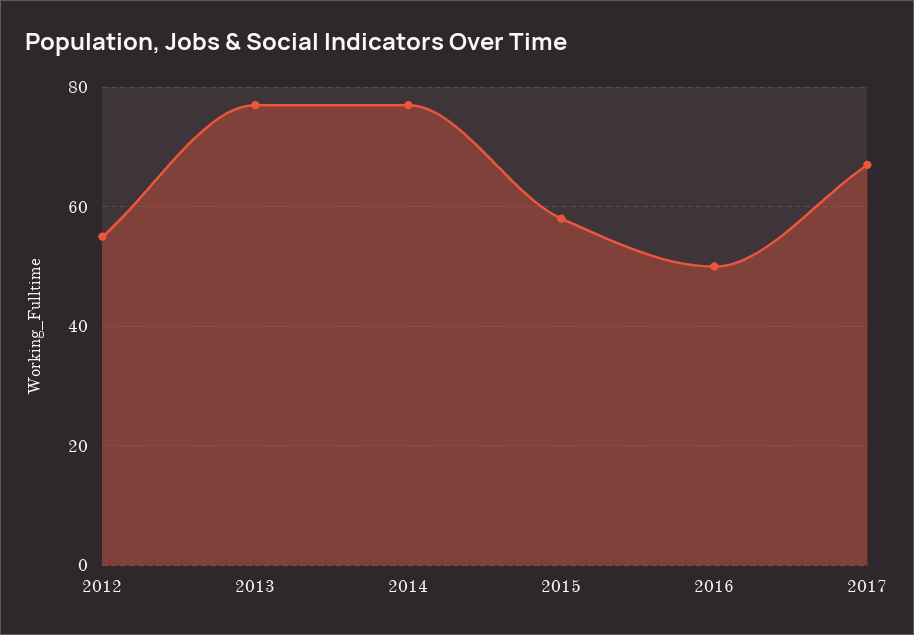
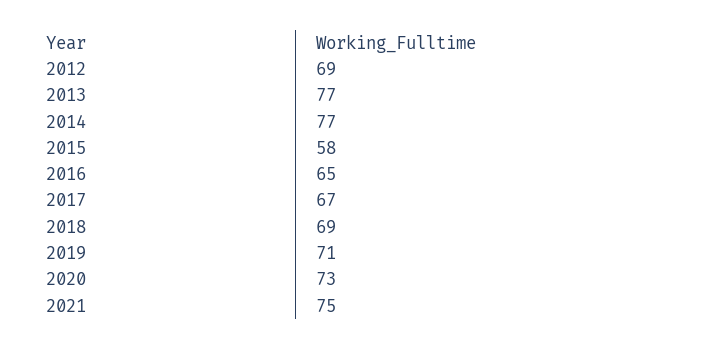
2012: 55 -> 69
2016: 50 -> 65
2018: none -> 69
2019: none -> 71
2020: none -> 73
2021: none -> 75

